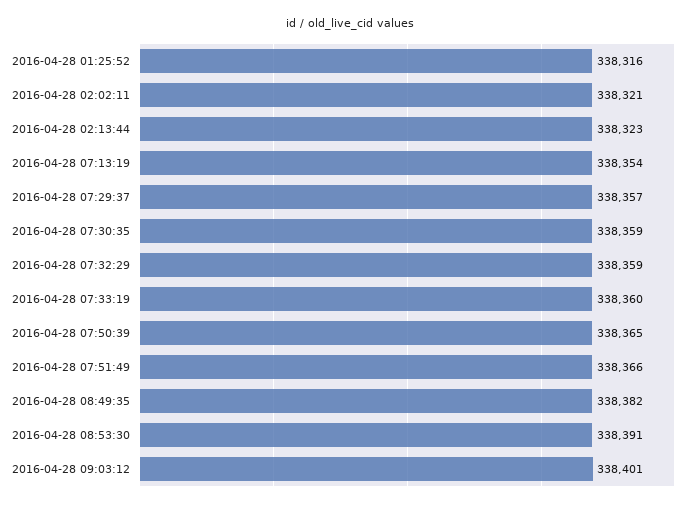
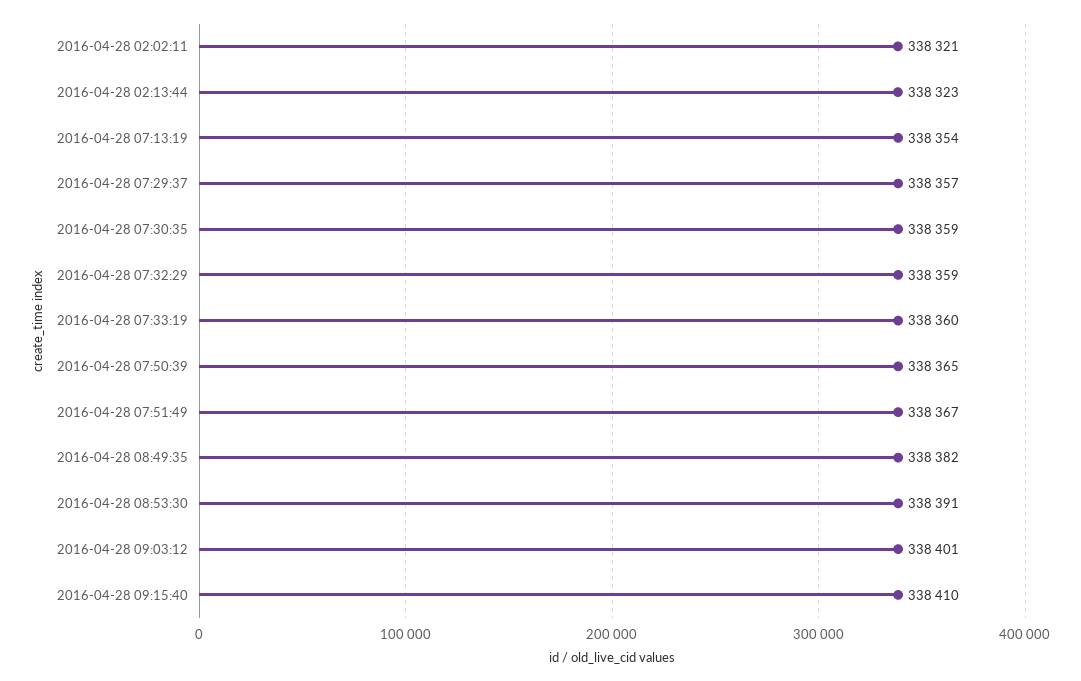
2016-04-28 01:25:52: 338316 -> none
2016-04-28 07:51:49: 338366 -> 338367
2016-04-28 09:15:40: none -> 338410

